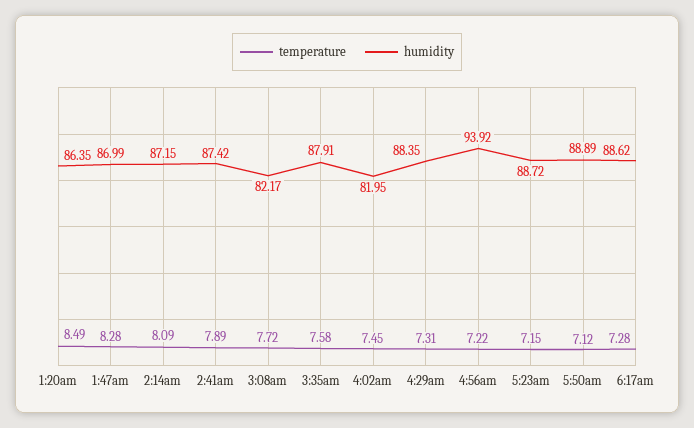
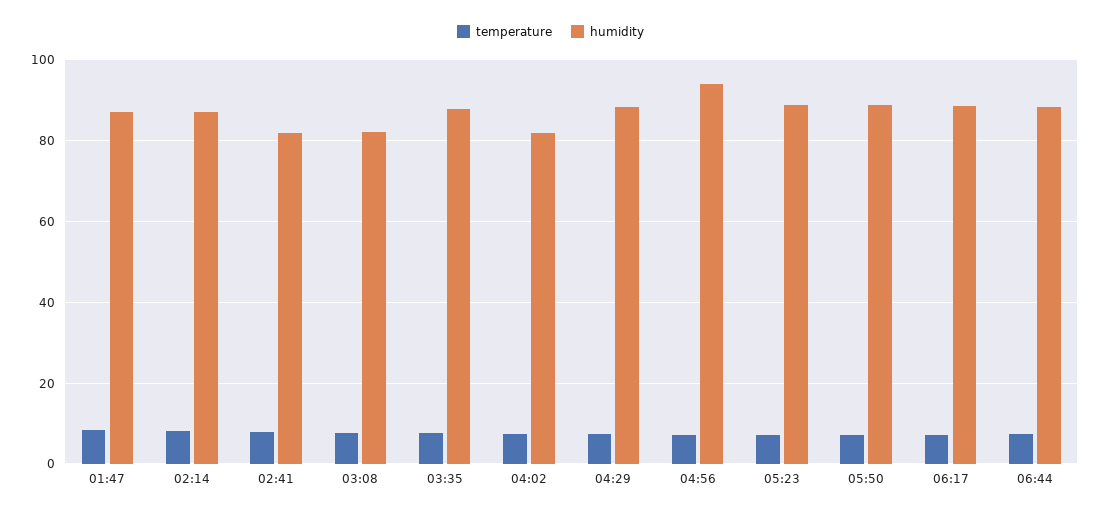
temperature, 1:20am: 8.49 -> none
humidity, 1:20am: 86.35 -> none
humidity, 2:41am: 87.42 -> 82
temperature, 06:44: none -> 8
humidity, 06:44: none -> 88

